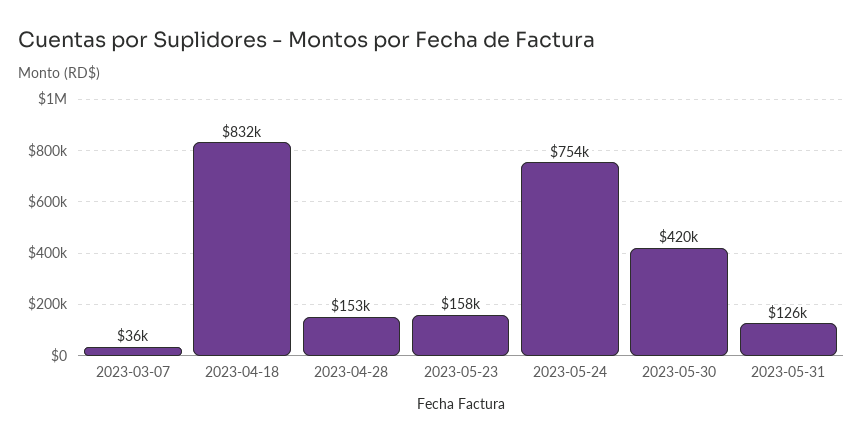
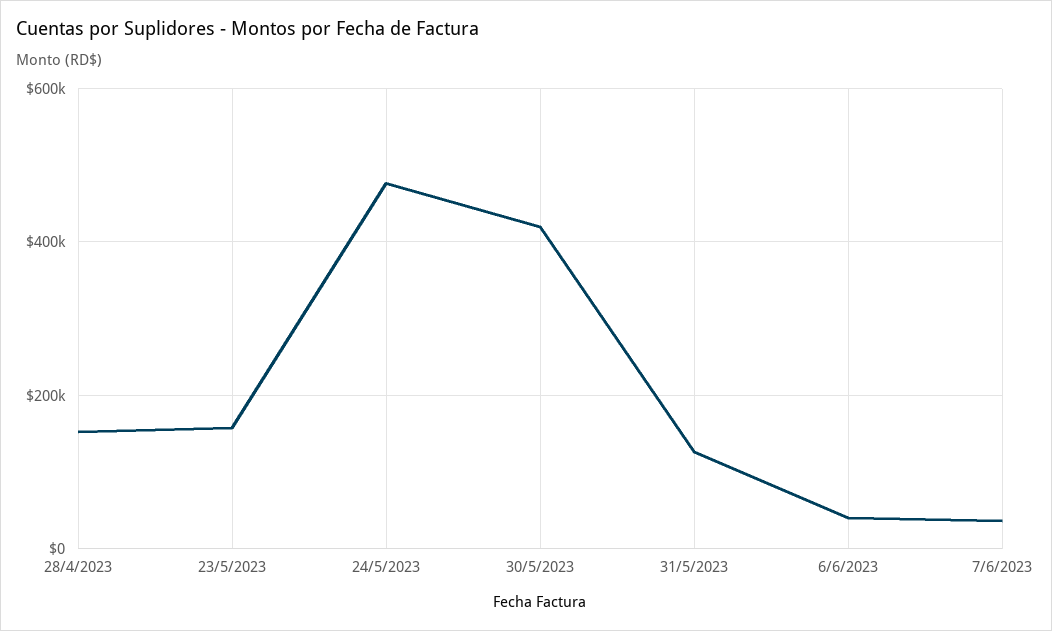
2023-03-07: 36000 -> none
2023-04-18: 832000 -> none
2023-05-24: 754000 -> 480000
6/6/2023: none -> 40000
7/6/2023: none -> 40000

